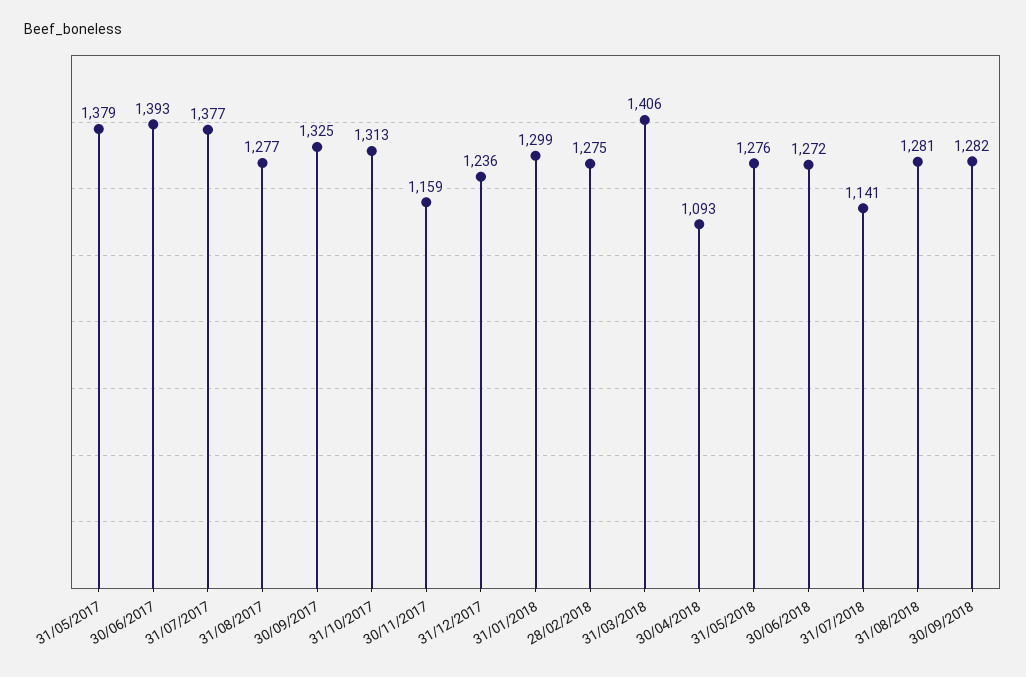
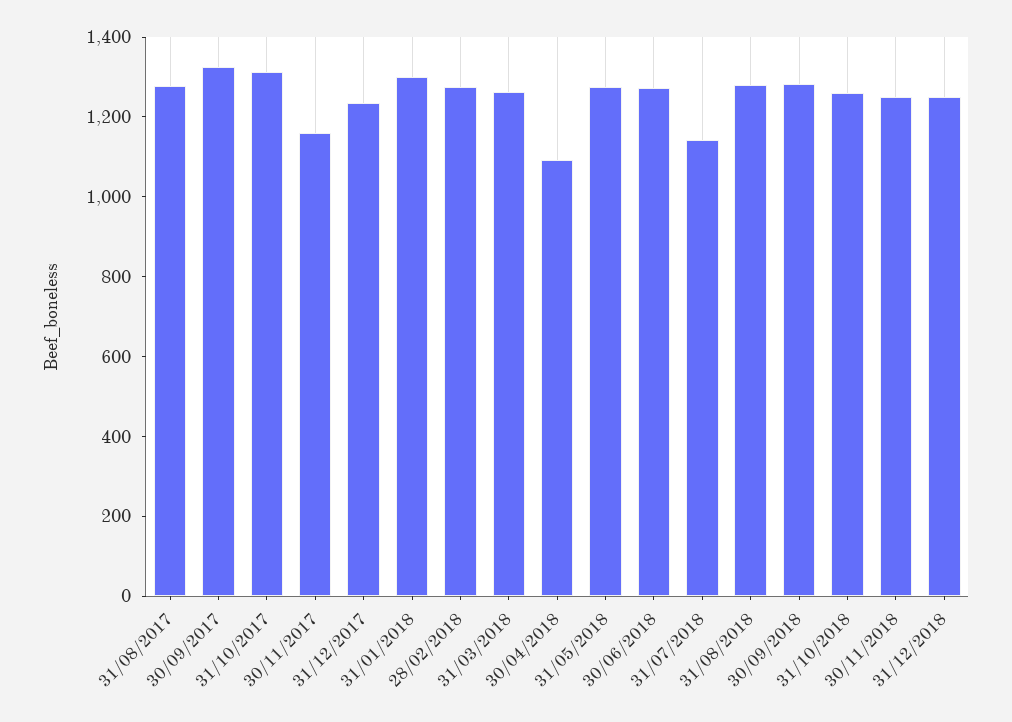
31/05/2017: 1379 -> none
30/06/2017: 1393 -> none
31/07/2017: 1377 -> none
31/03/2018: 1406 -> 1250
31/10/2018: none -> 1250
30/11/2018: none -> 1250
31/12/2018: none -> 1250

